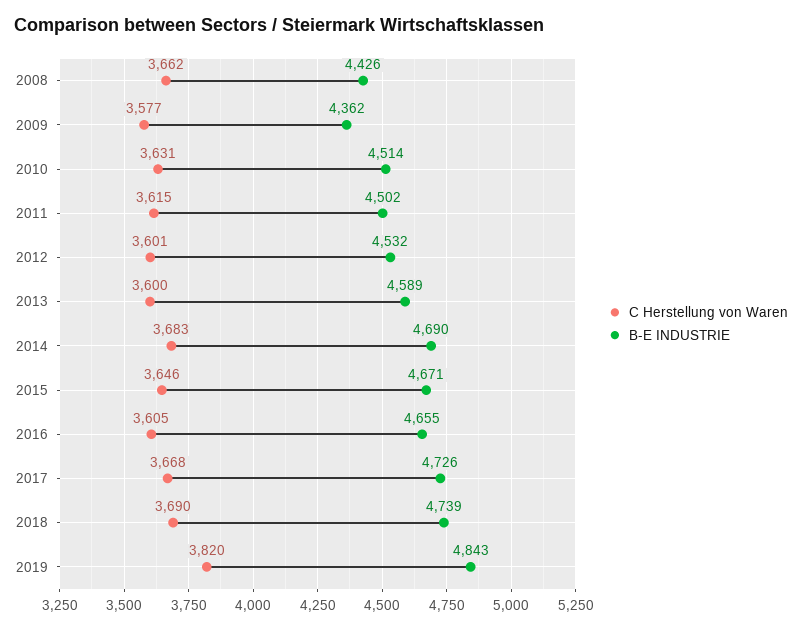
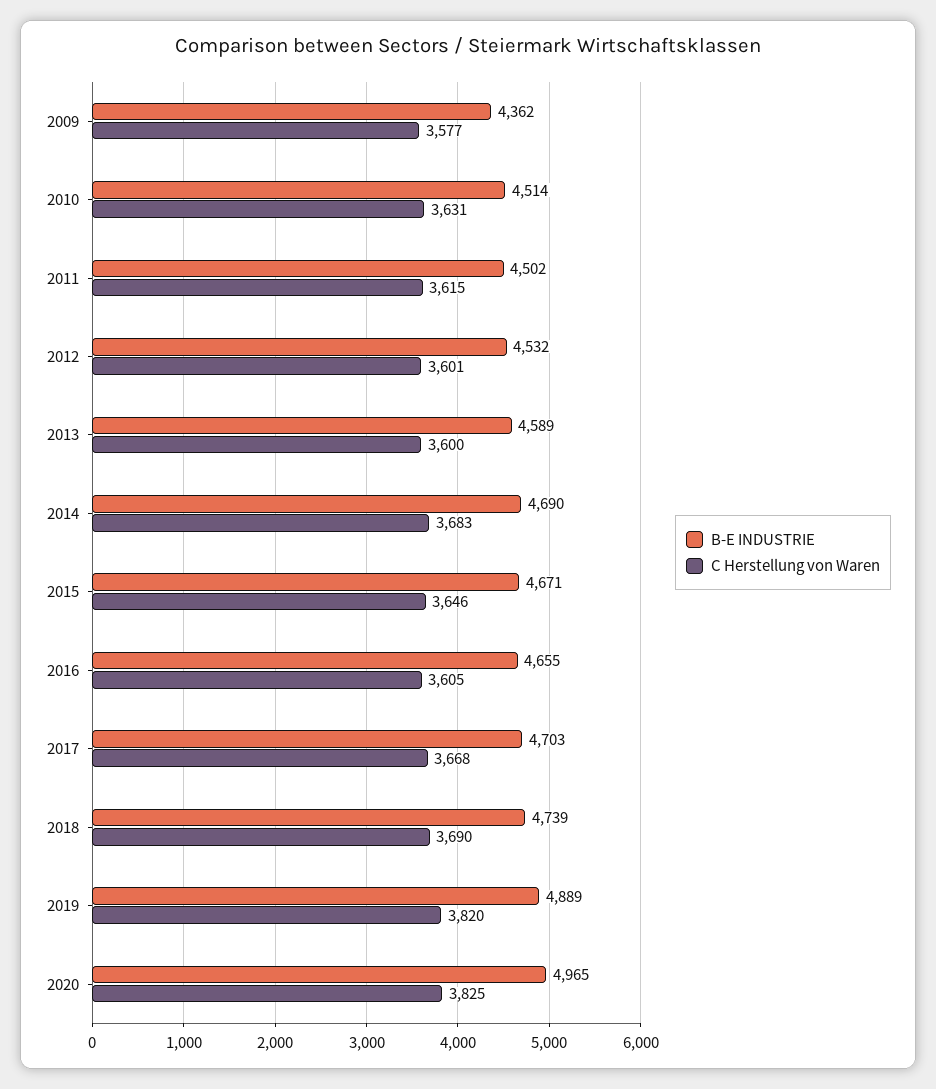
C Herstellung von Waren, 2008: 3662 -> none
B-E INDUSTRIE, 2008: 4426 -> none
B-E INDUSTRIE, 2017: 4726 -> 4703
B-E INDUSTRIE, 2019: 4843 -> 4889
B-E INDUSTRIE, 2020: none -> 4965
C Herstellung von Waren, 2020: none -> 3825

